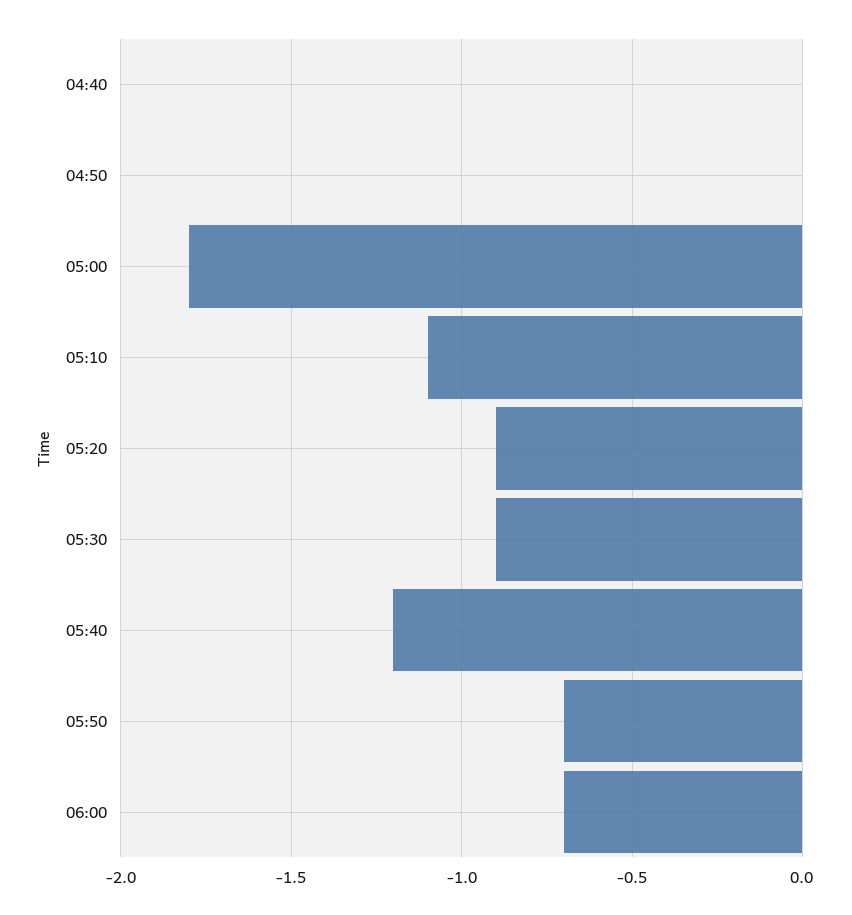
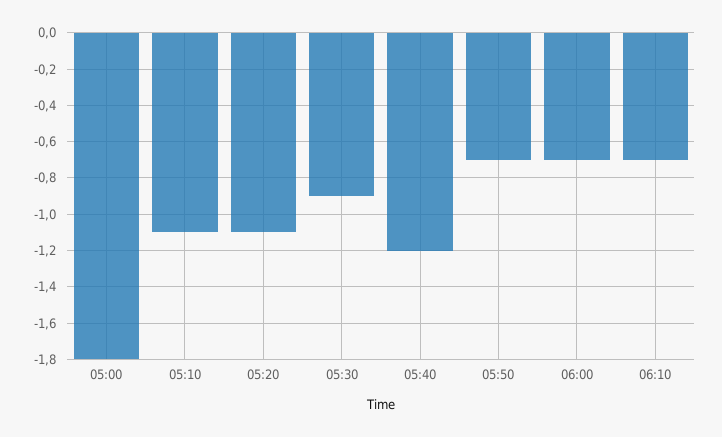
04:40: 0 -> none
04:50: 0 -> none
05:20: -0.9 -> -1.1
06:10: none -> -0.7

